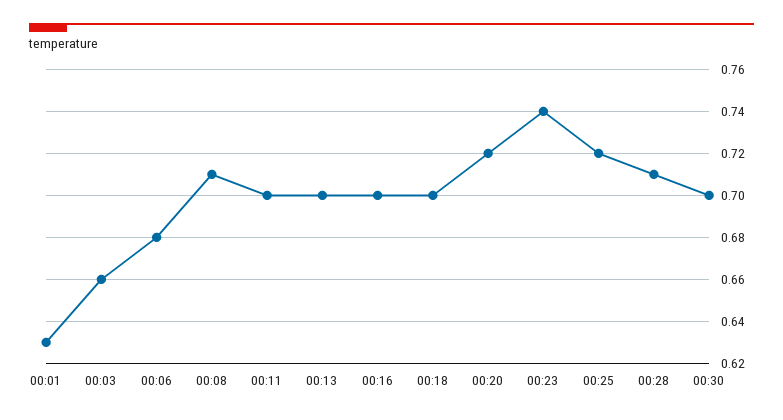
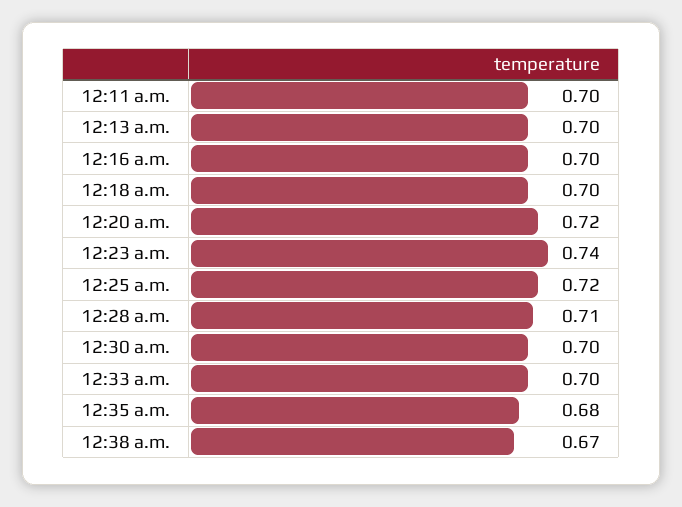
00:01: 0.63 -> none
00:03: 0.66 -> none
00:06: 0.68 -> none
00:08: 0.71 -> none
12:33 a.m.: none -> 0.7
12:35 a.m.: none -> 0.68
12:38 a.m.: none -> 0.67

